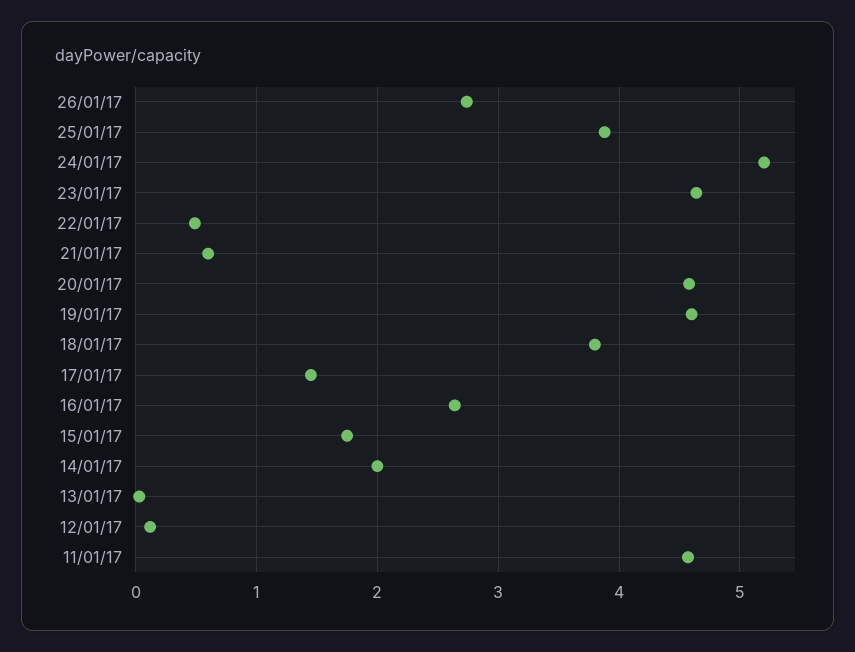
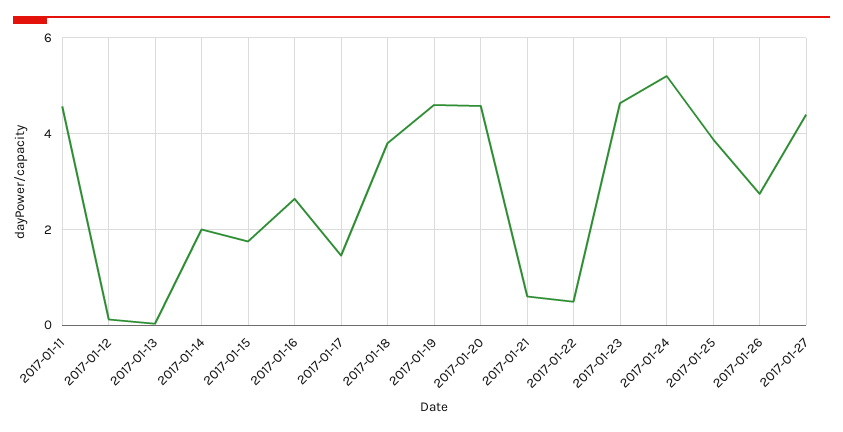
2017-01-27: none -> 4.4

